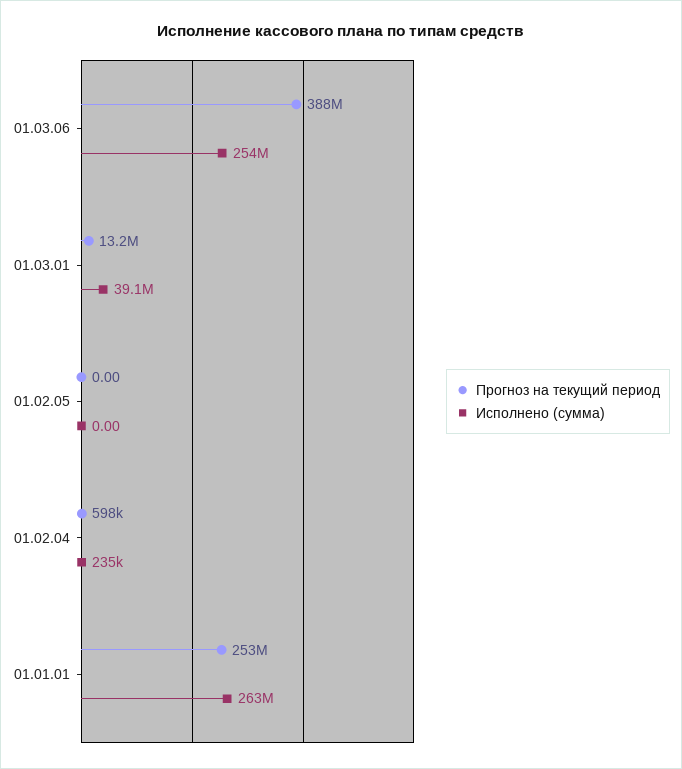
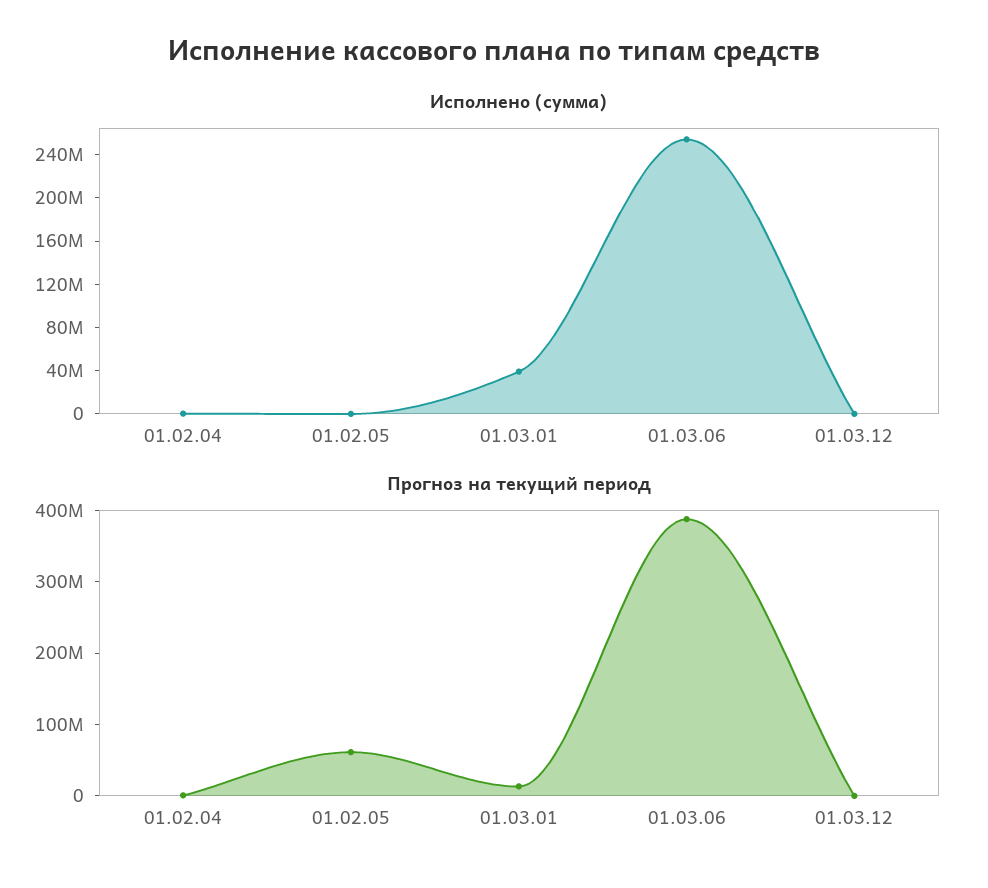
Прогноз на текущий период, 01.02.05: 0 -> 60000000
Прогноз на текущий период, 01.01.01: 253000000 -> none
Исполнено (сумма), 01.01.01: 263000000 -> none
Исполнено (сумма), 01.03.12: none -> 0
Прогноз на текущий период, 01.03.12: none -> 0

